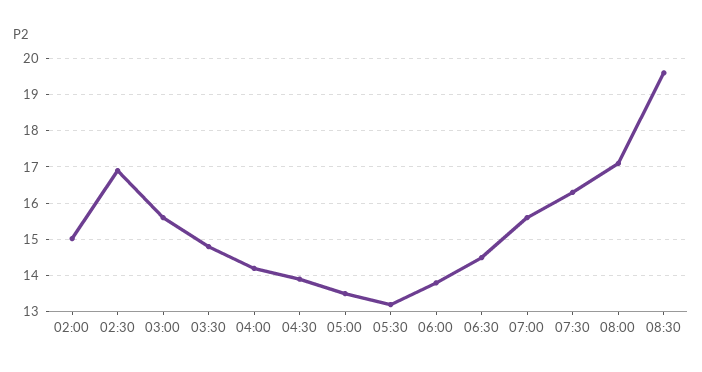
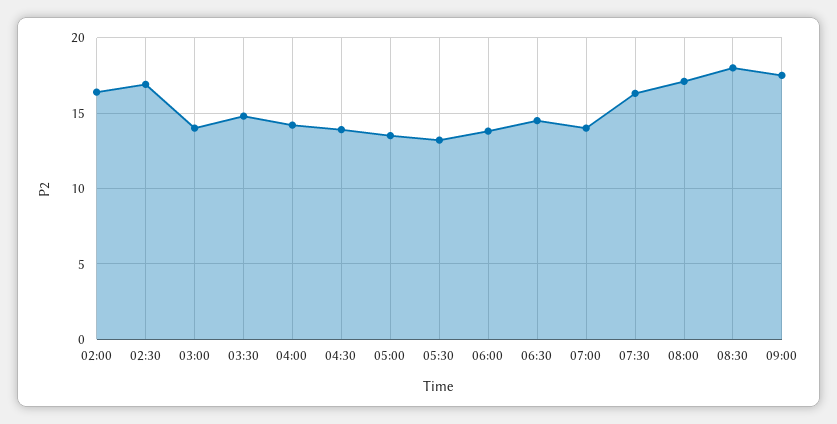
02:00: 15 -> 16.5
03:00: 15.6 -> 14
07:00: 15.6 -> 14
08:30: 19.6 -> 18
09:00: none -> 17.5

